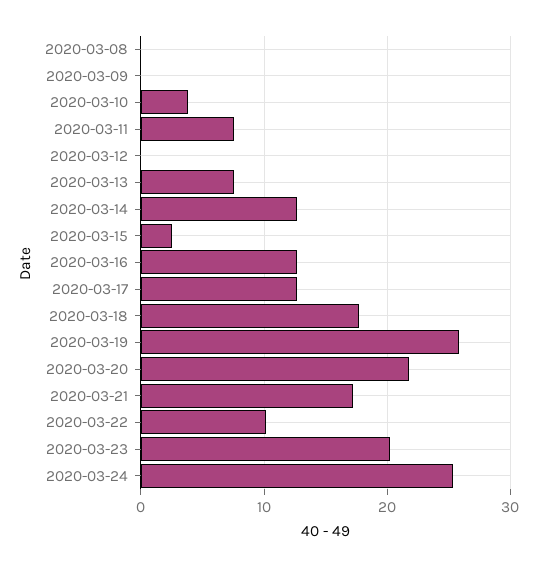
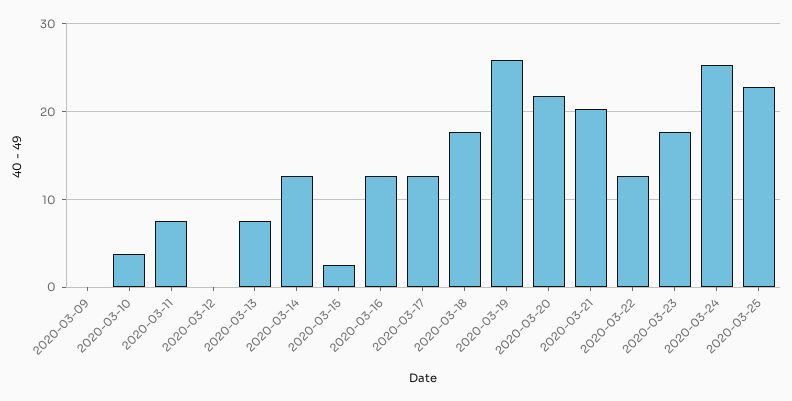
2020-03-08: 0 -> none
2020-03-21: 17 -> 20
2020-03-22: 10 -> 13
2020-03-23: 20 -> 18
2020-03-25: none -> 23

